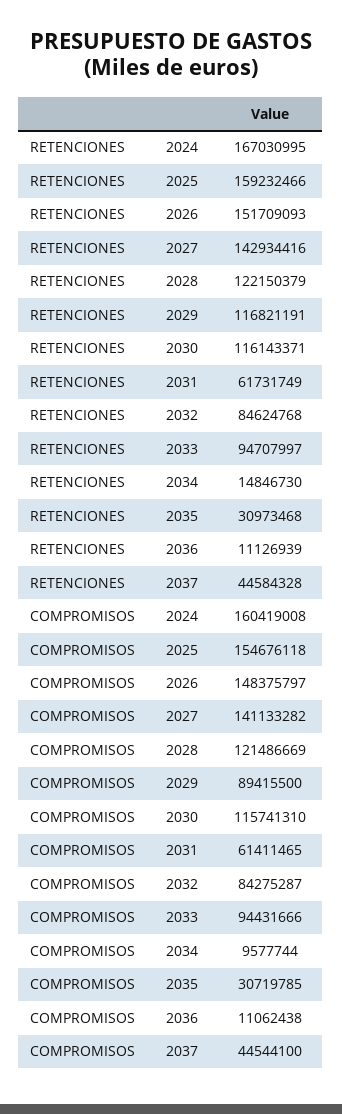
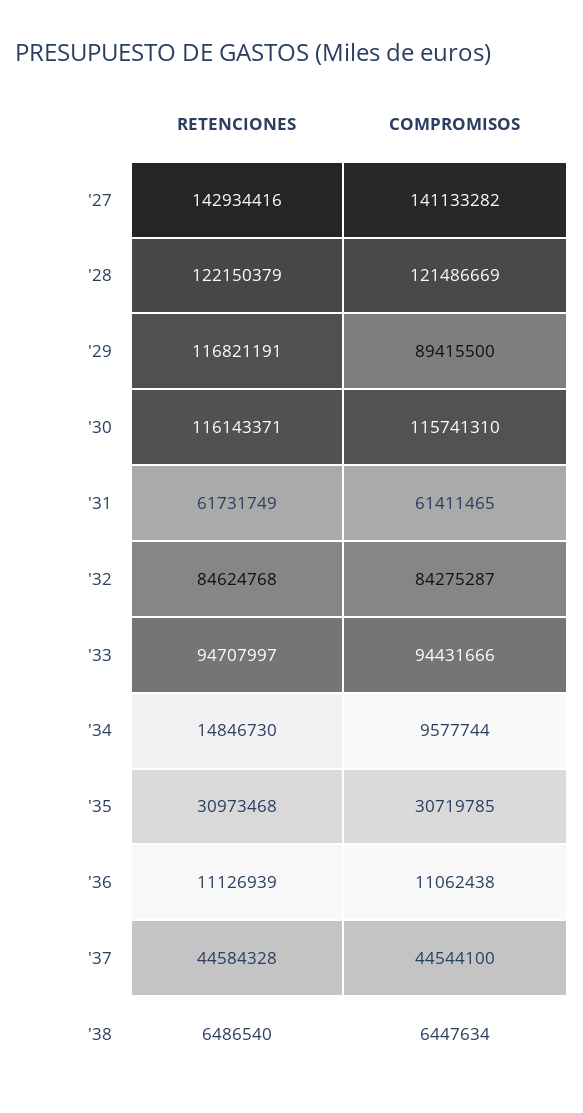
RETENCIONES, 2024: 167030995 -> none
RETENCIONES, 2025: 159232466 -> none
RETENCIONES, 2026: 151709093 -> none
COMPROMISOS, 2024: 160419008 -> none
COMPROMISOS, 2025: 154676118 -> none
COMPROMISOS, 2026: 148375797 -> none
RETENCIONES, '38: none -> 6486540
COMPROMISOS, '38: none -> 6447634

